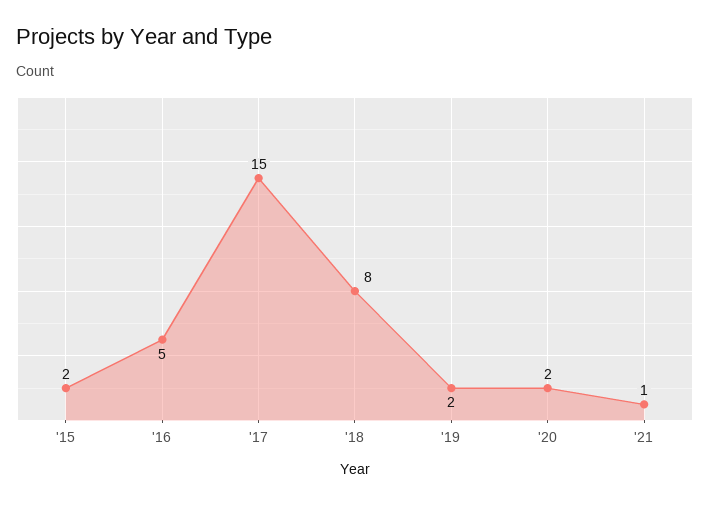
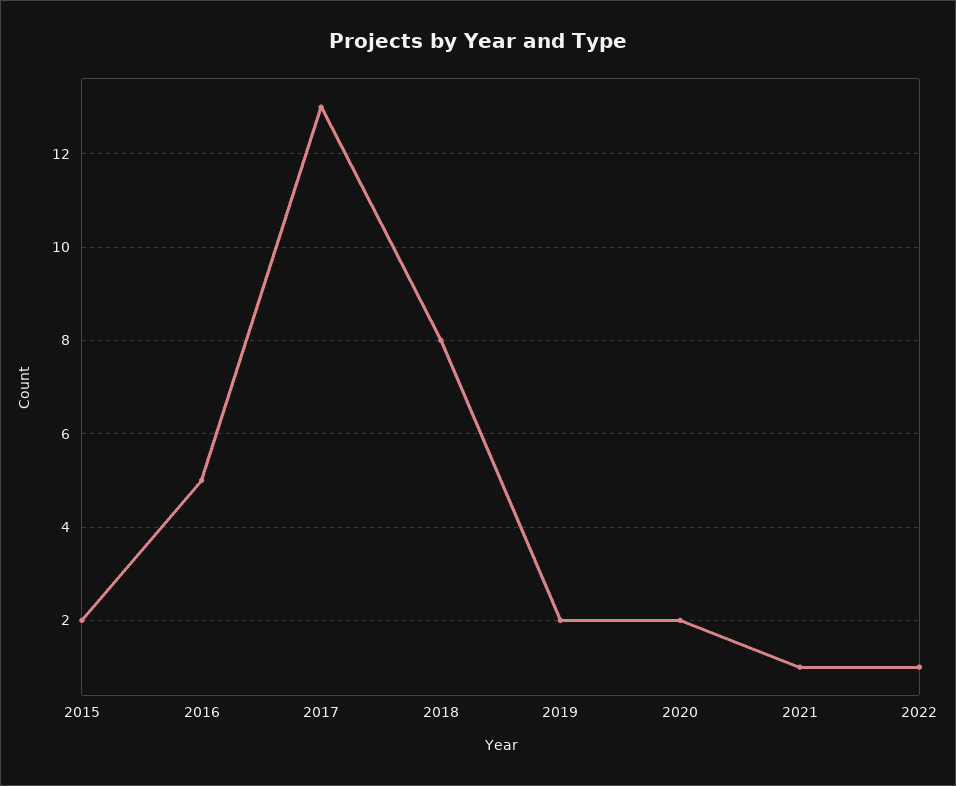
'17: 15 -> 13
2022: none -> 1

